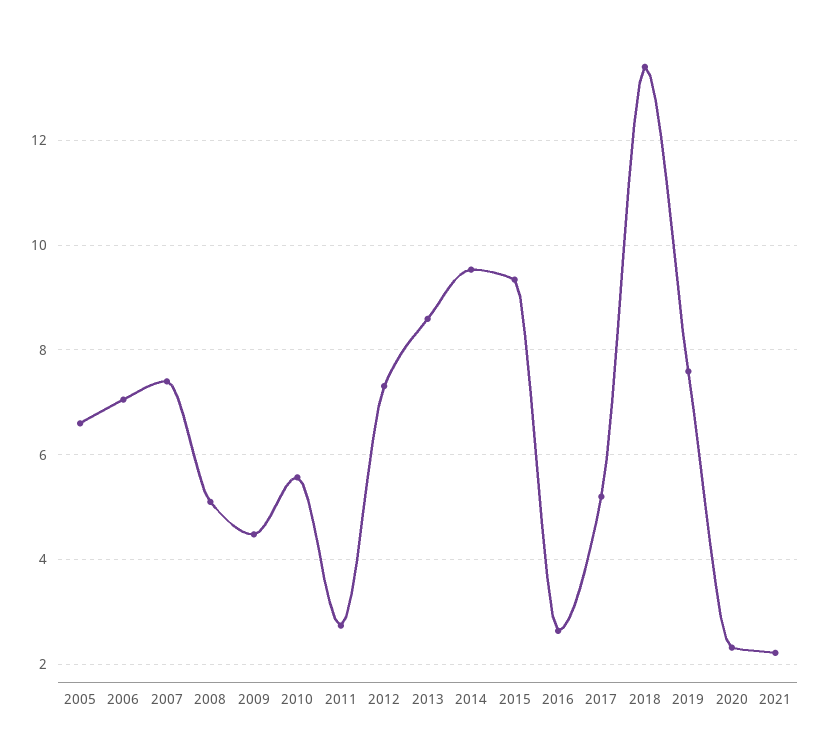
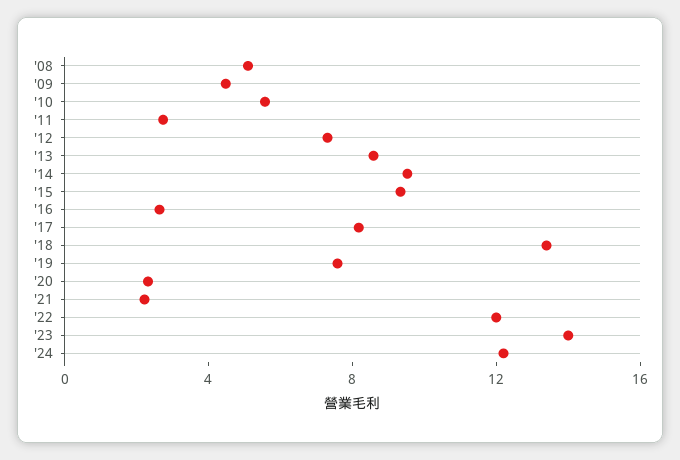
2005: 6.6 -> none
2006: 7 -> none
2007: 7.4 -> none
2017: 5.2 -> 8
'22: none -> 12
'23: none -> 14
'24: none -> 12

